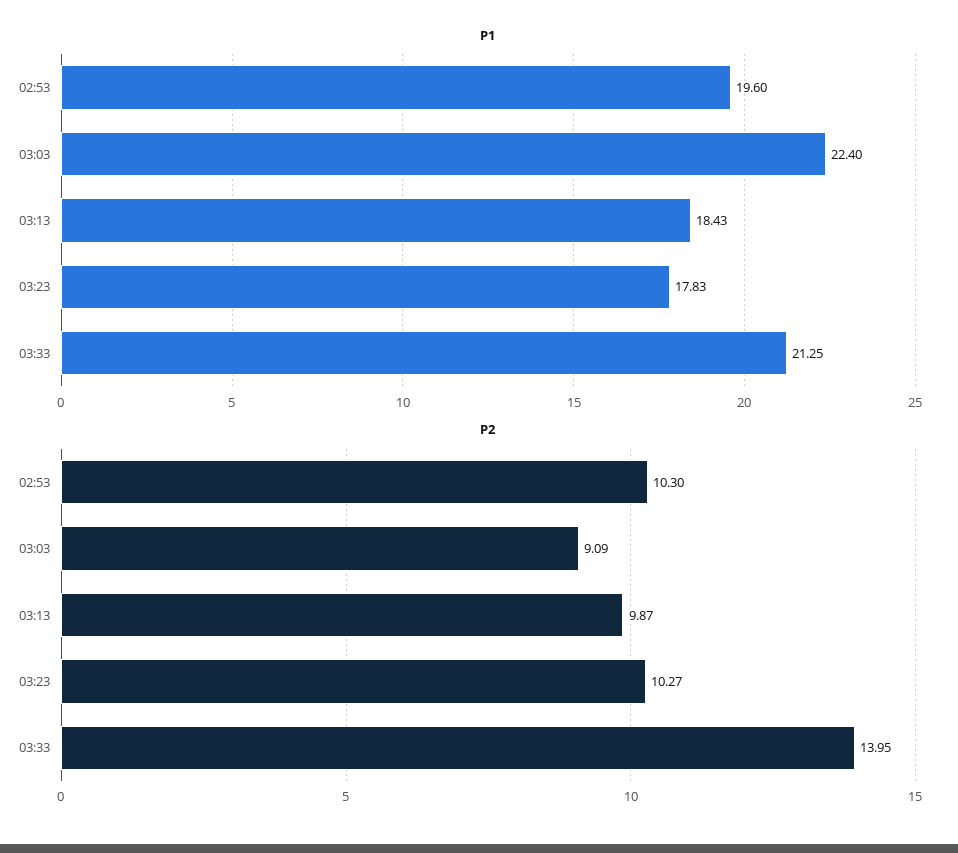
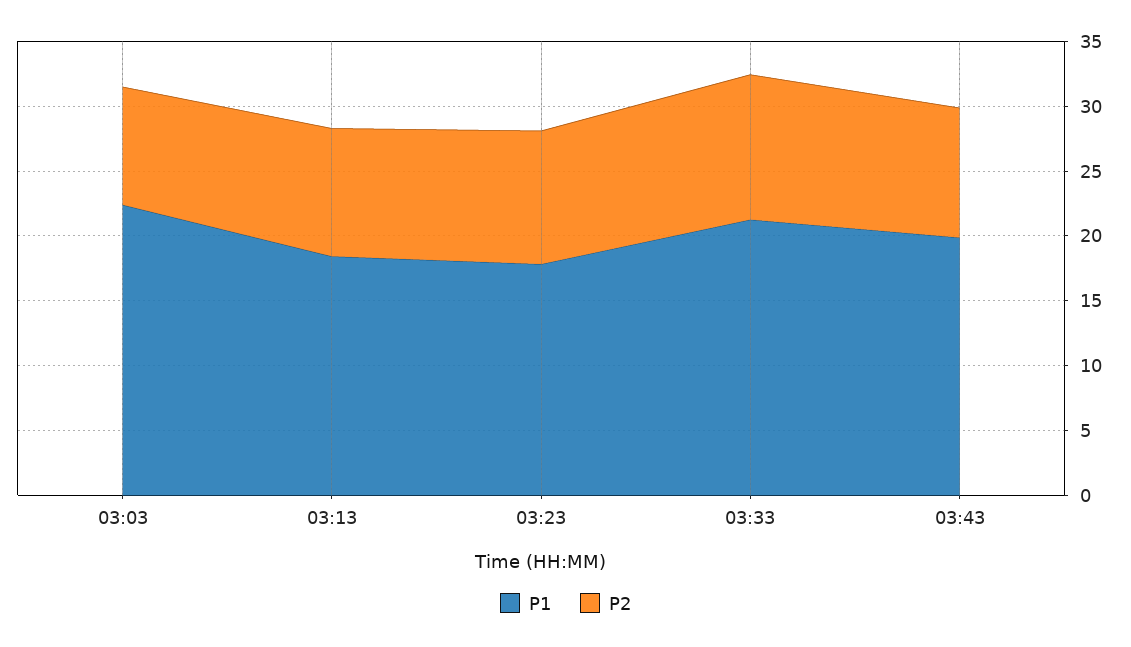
P1, 02:53: 19.6 -> none
P2, 02:53: 10.3 -> none
P2, 03:33: 13.95 -> 11
P1, 03:43: none -> 20
P2, 03:43: none -> 10

